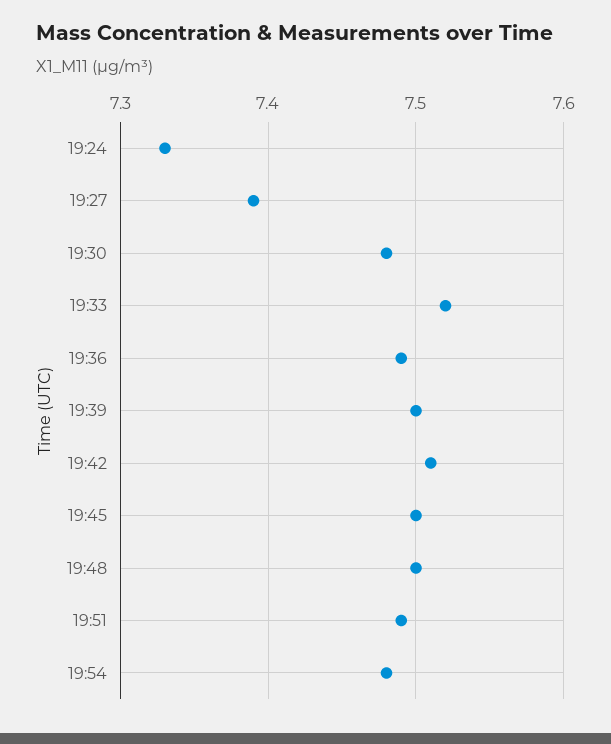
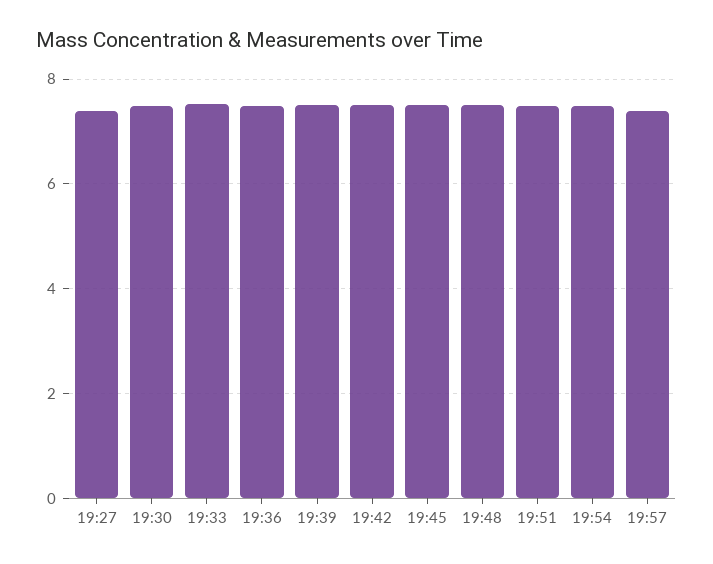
19:24: 7.33 -> none
19:57: none -> 7.4

